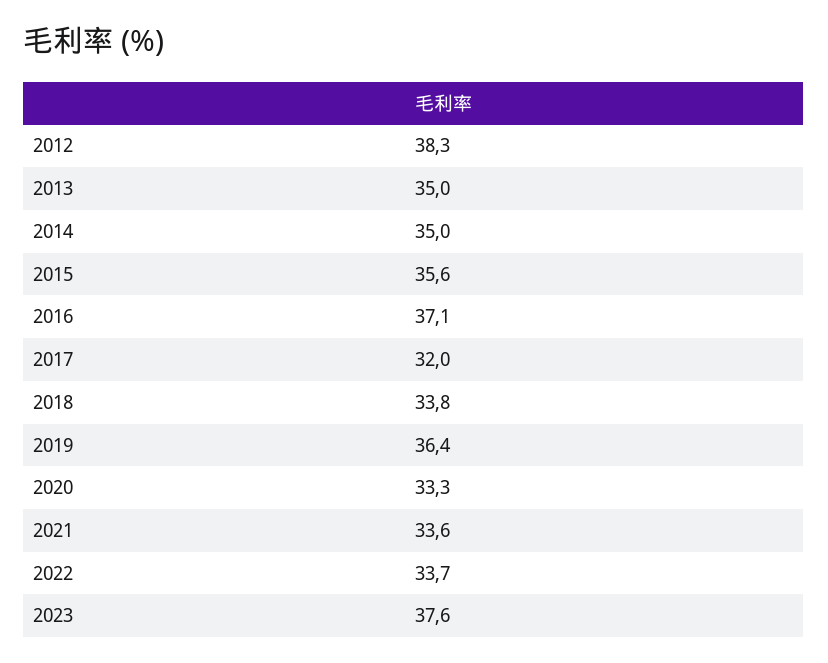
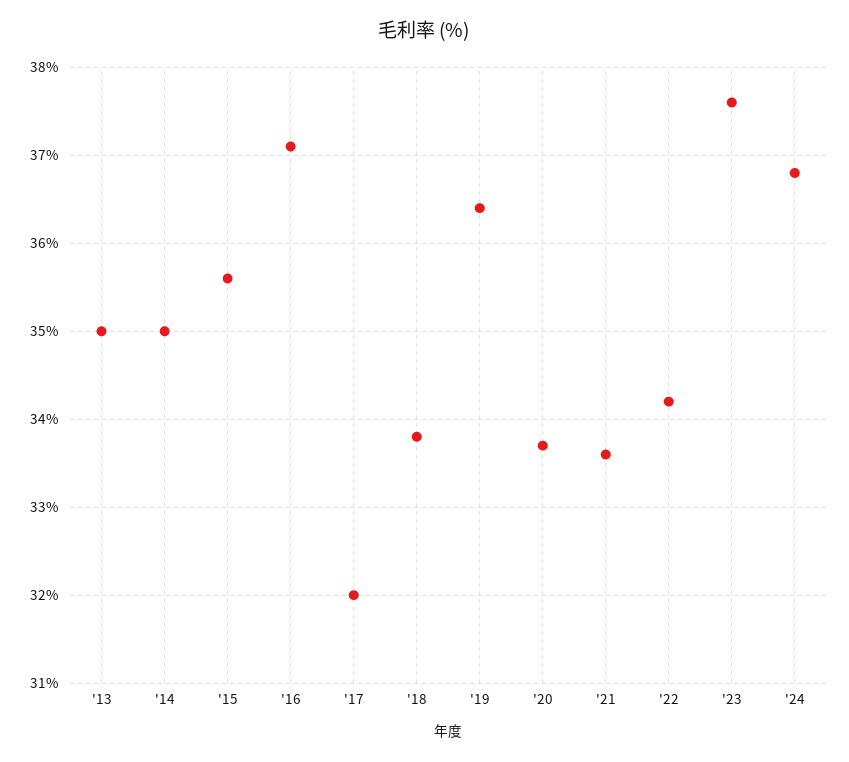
2012: 38.3 -> none
2020: 33.3 -> 33.7
2022: 33.7 -> 34.2
'24: none -> 36.8

